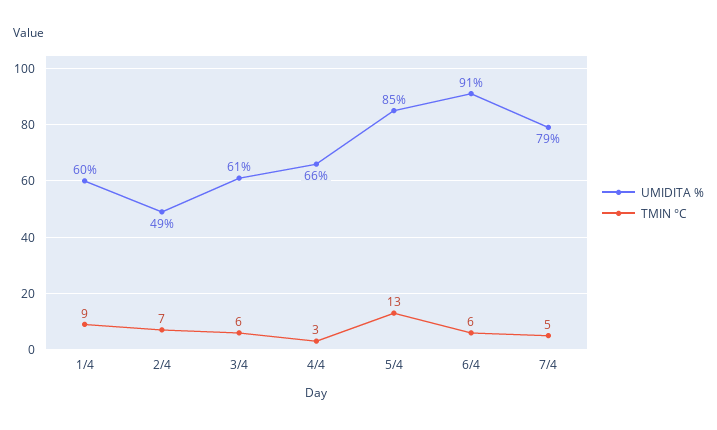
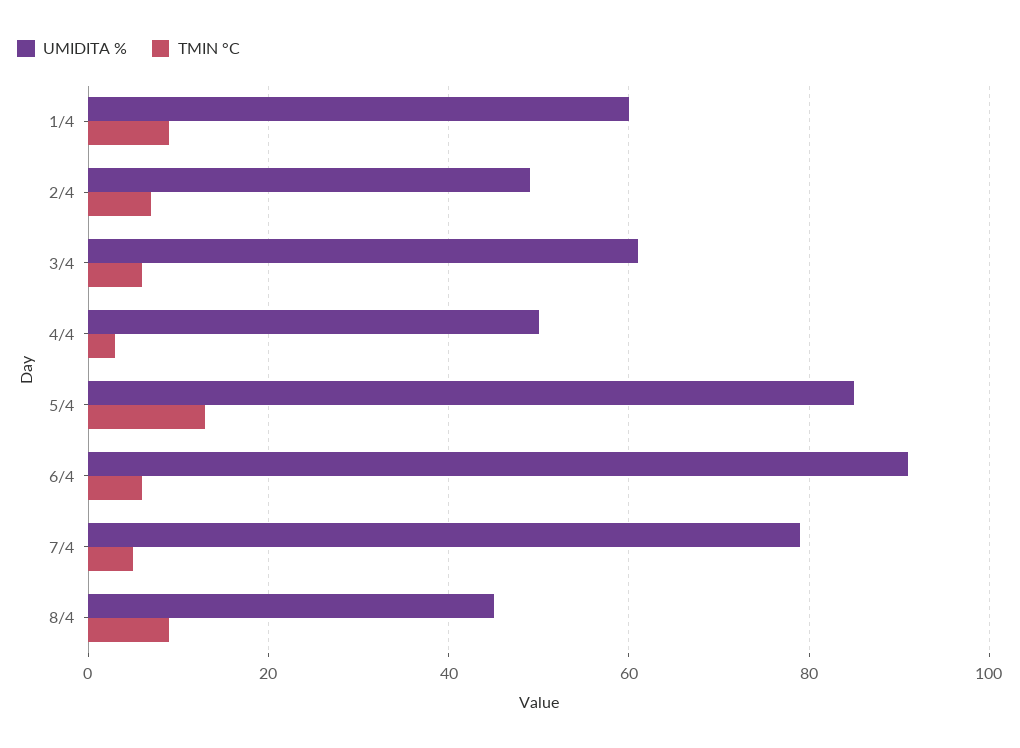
UMIDITA %, 4/4: 66 -> 50
UMIDITA %, 8/4: none -> 45
TMIN °C, 8/4: none -> 10

